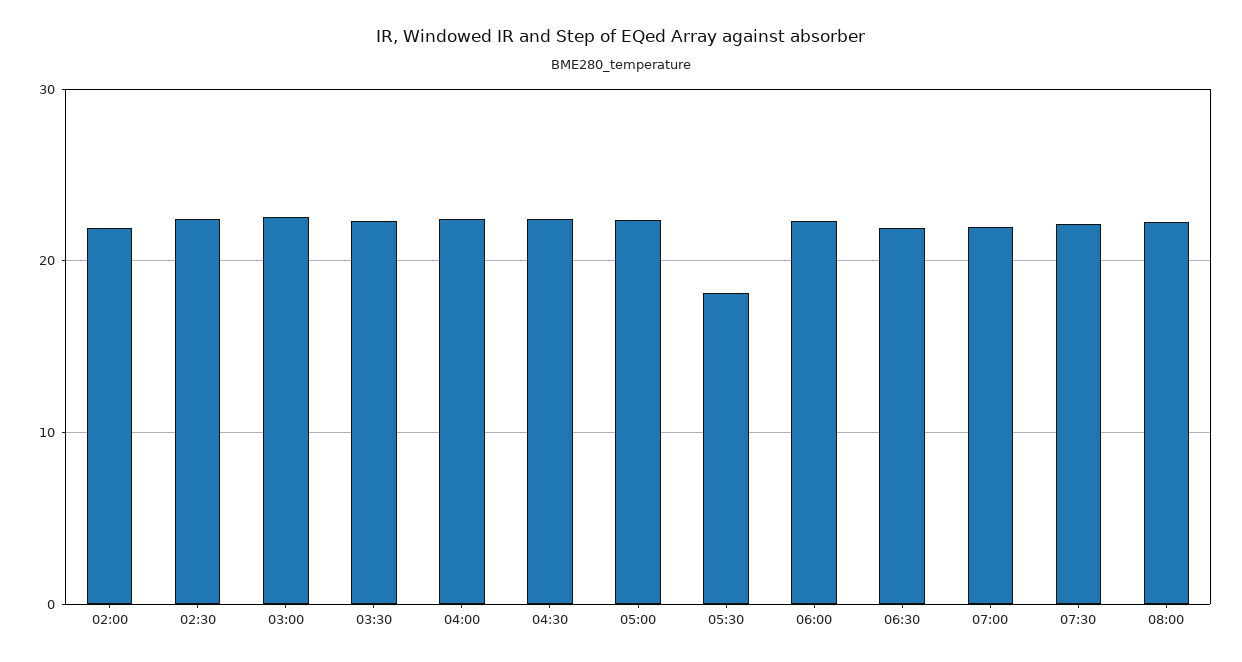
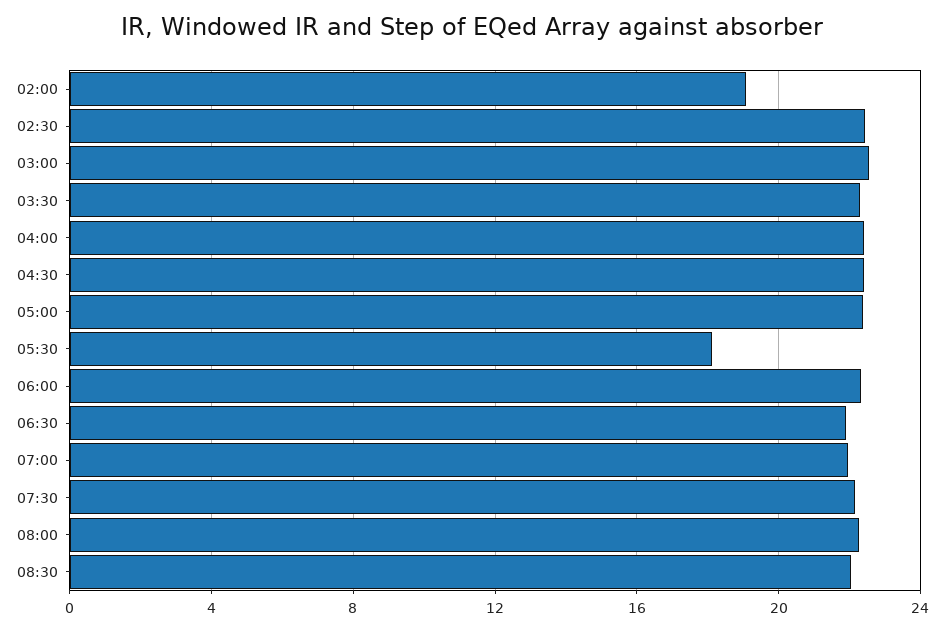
02:00: 22 -> 19
08:30: none -> 22

